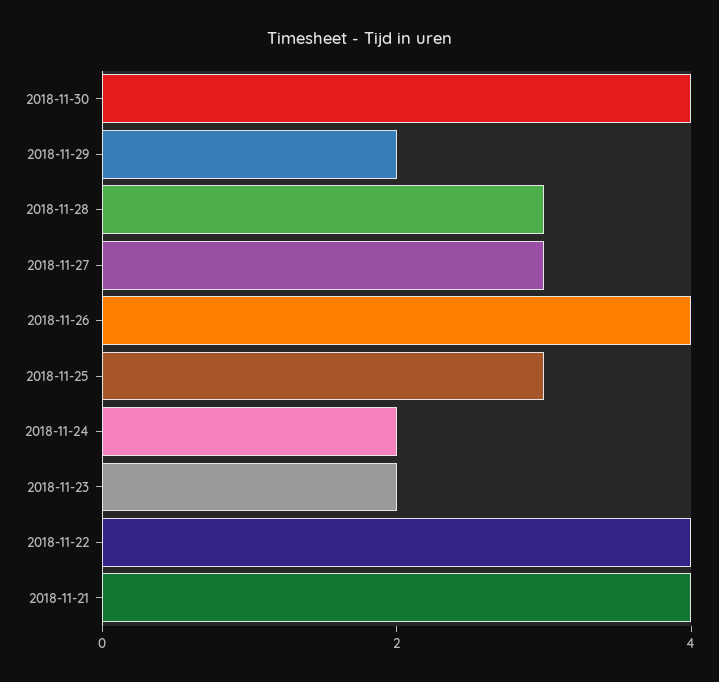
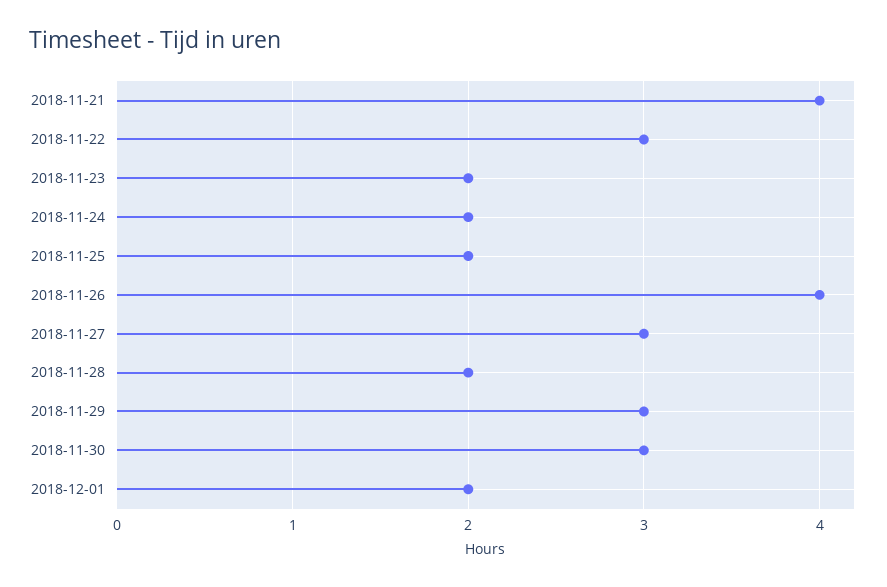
2018-11-30: 4 -> 3
2018-11-29: 2 -> 3
2018-11-28: 3 -> 2
2018-11-25: 3 -> 2
2018-11-22: 4 -> 3
2018-12-01: none -> 2

